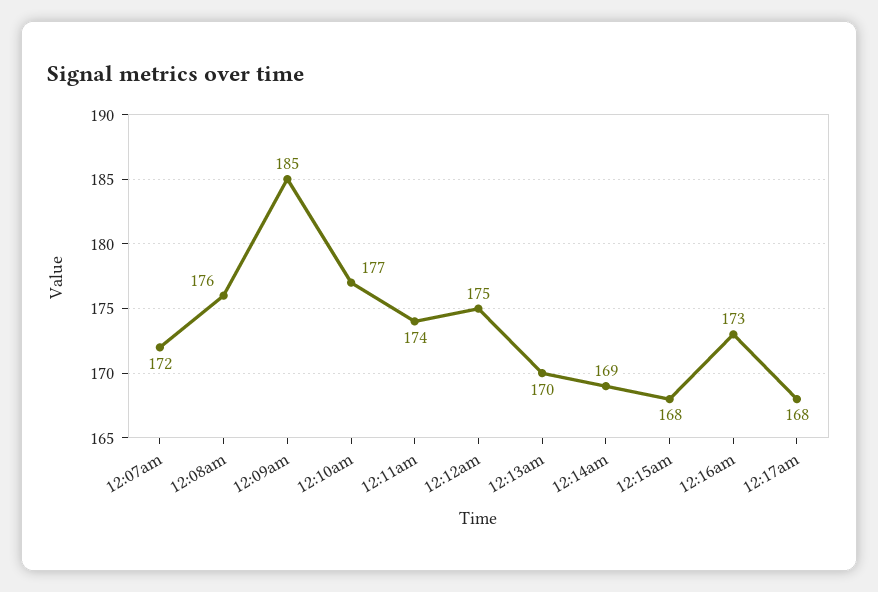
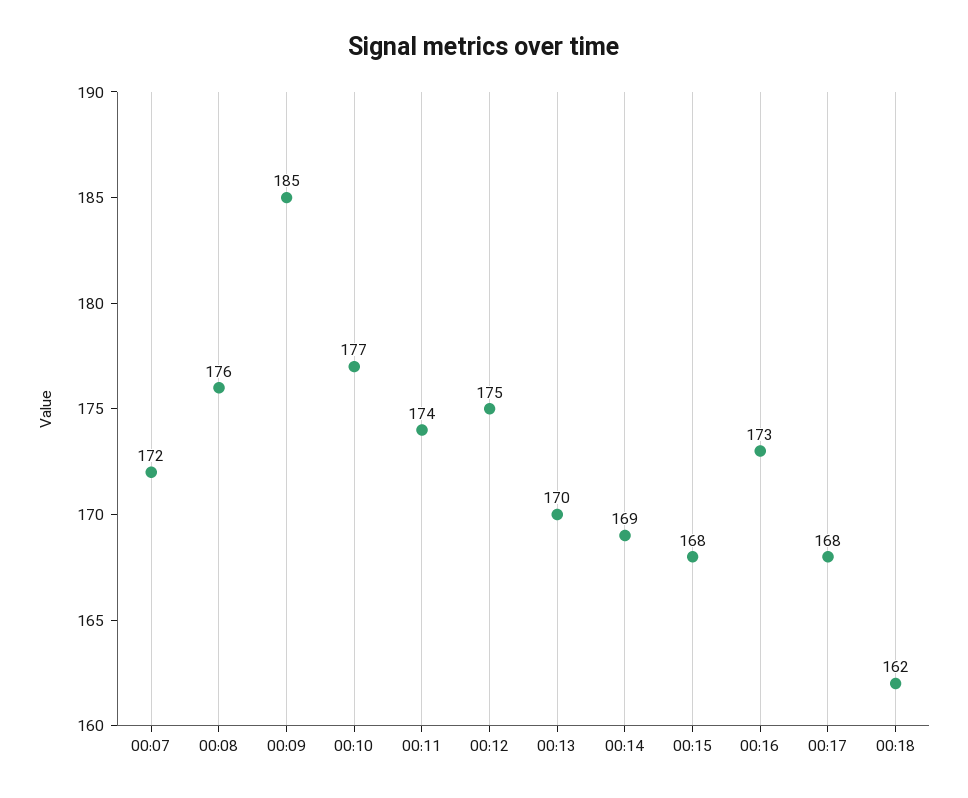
00:18: none -> 162

